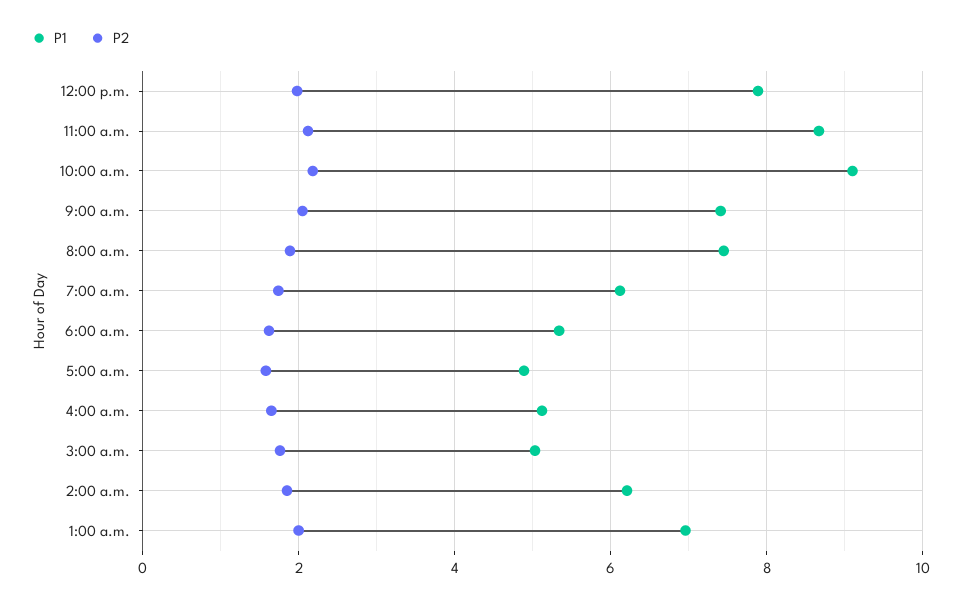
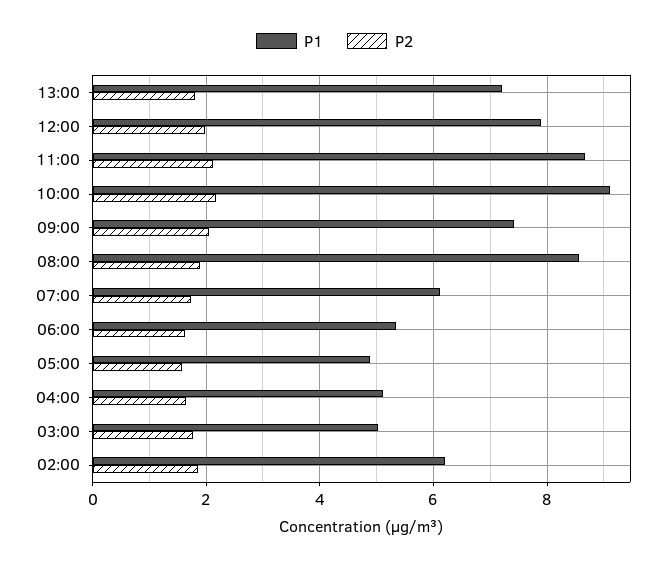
P1, 8:00 a.m.: 7.4 -> 8.6
P1, 1:00 a.m.: 7 -> none
P2, 1:00 a.m.: 2 -> none
P1, 13:00: none -> 7.2
P2, 13:00: none -> 1.8

